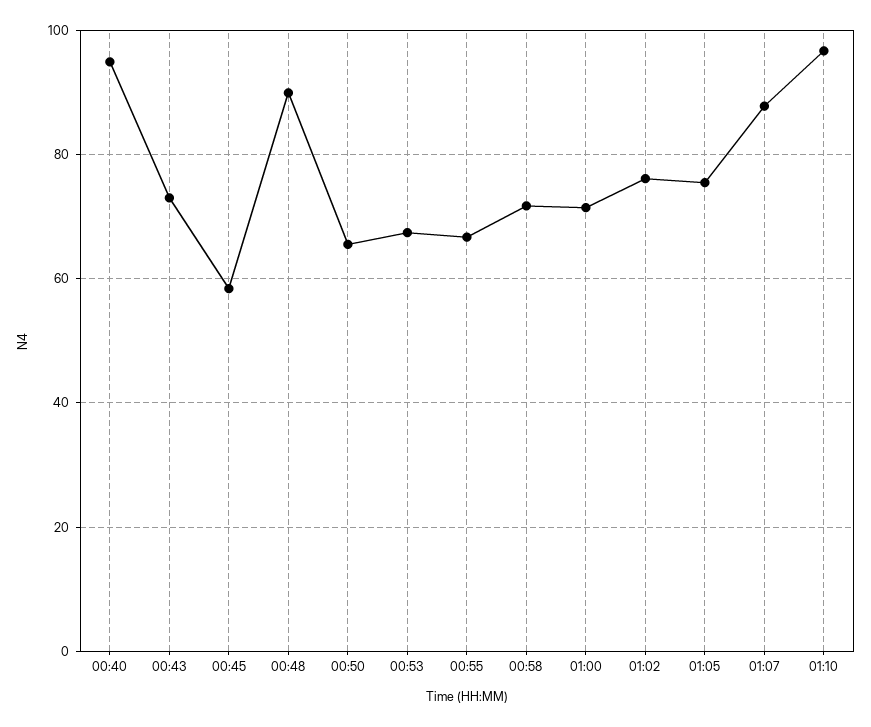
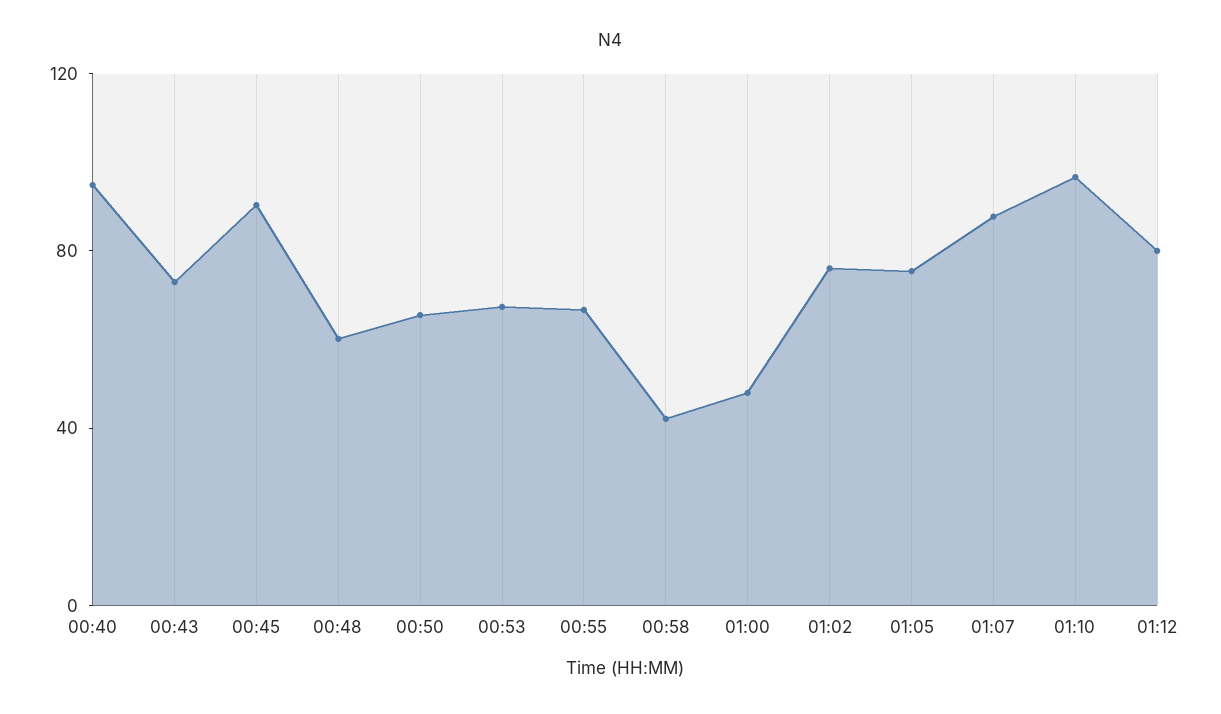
00:45: 58 -> 90
00:48: 90 -> 60
00:58: 72 -> 40
01:00: 72 -> 50
01:12: none -> 80

